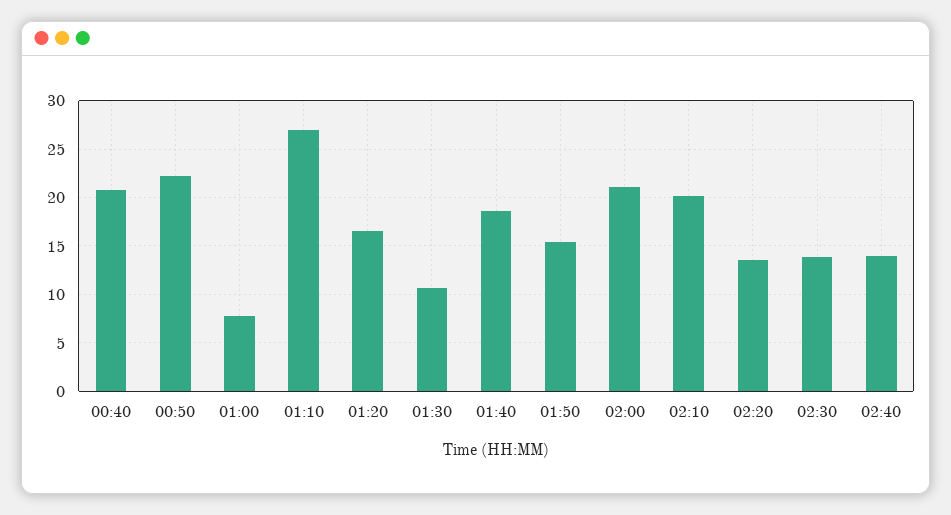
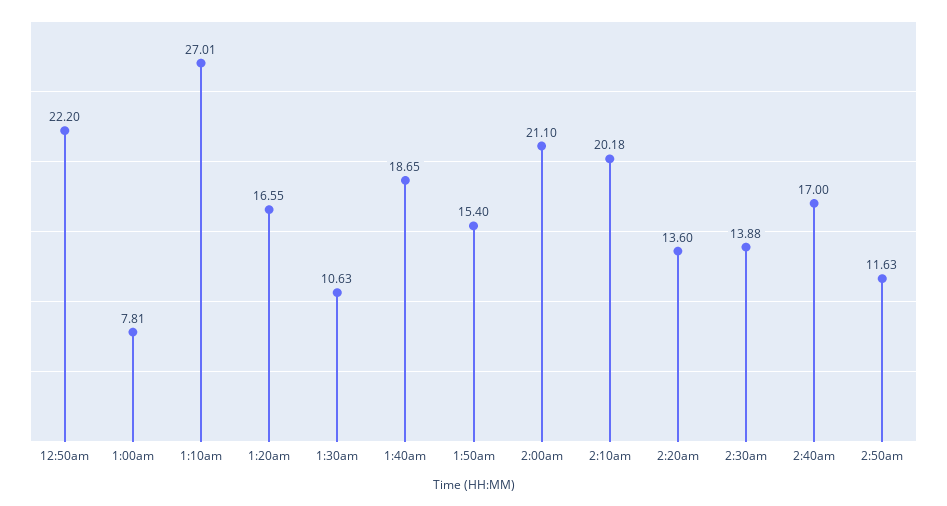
00:40: 21 -> none
02:40: 14 -> 17
2:50am: none -> 11.63

